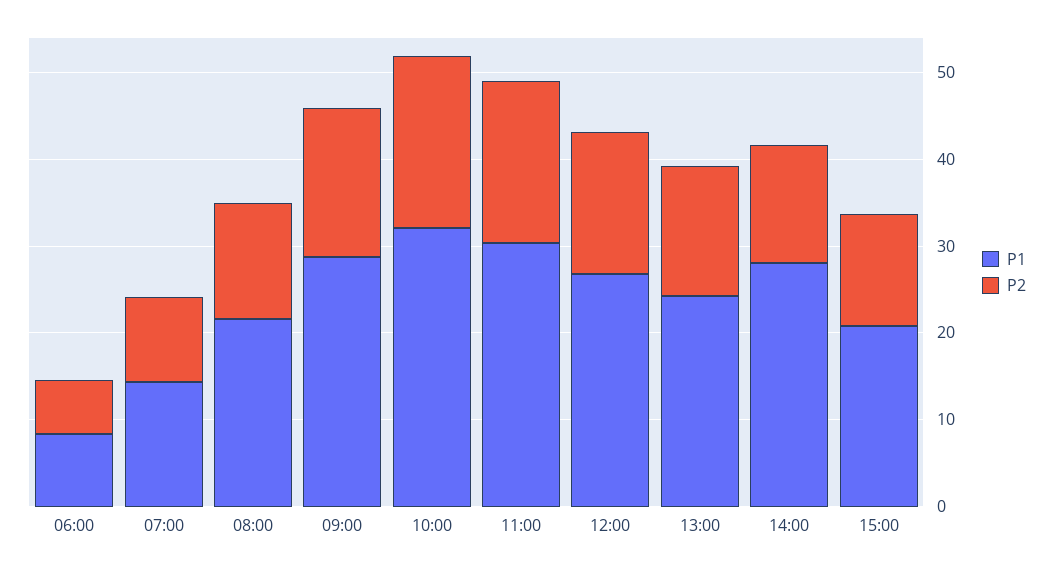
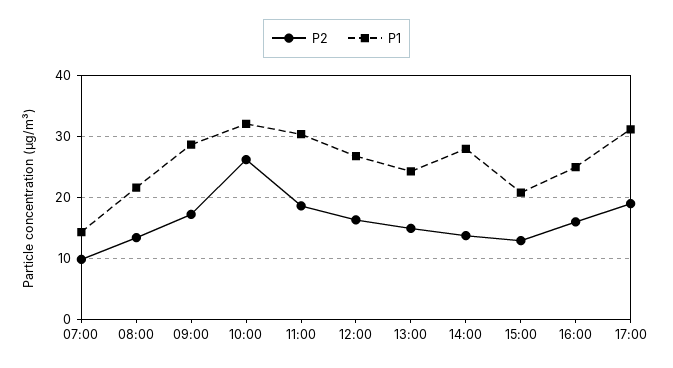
P1, 06:00: 8 -> none
P2, 06:00: 6 -> none
P2, 10:00: 20 -> 26
P2, 16:00: none -> 16
P1, 16:00: none -> 25
P2, 17:00: none -> 19
P1, 17:00: none -> 31

